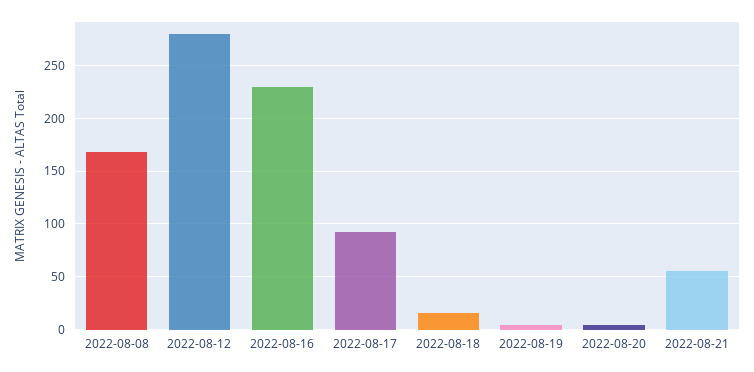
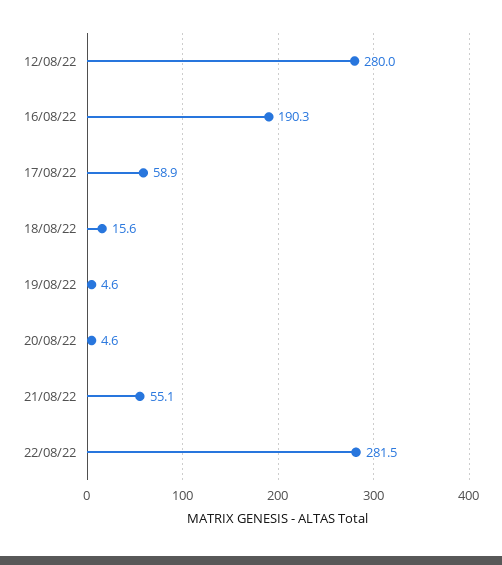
2022-08-08: 170 -> none
2022-08-16: 230 -> 190.3
2022-08-17: 90 -> 58.9
22/08/22: none -> 281.5

